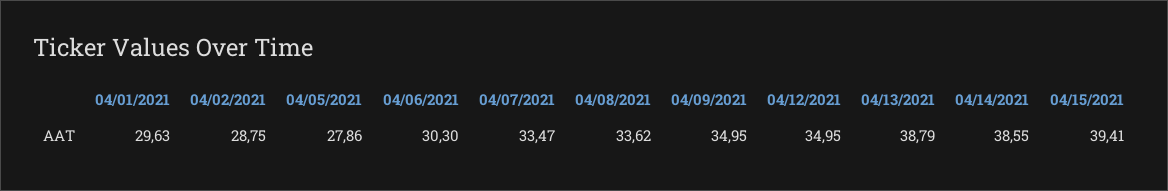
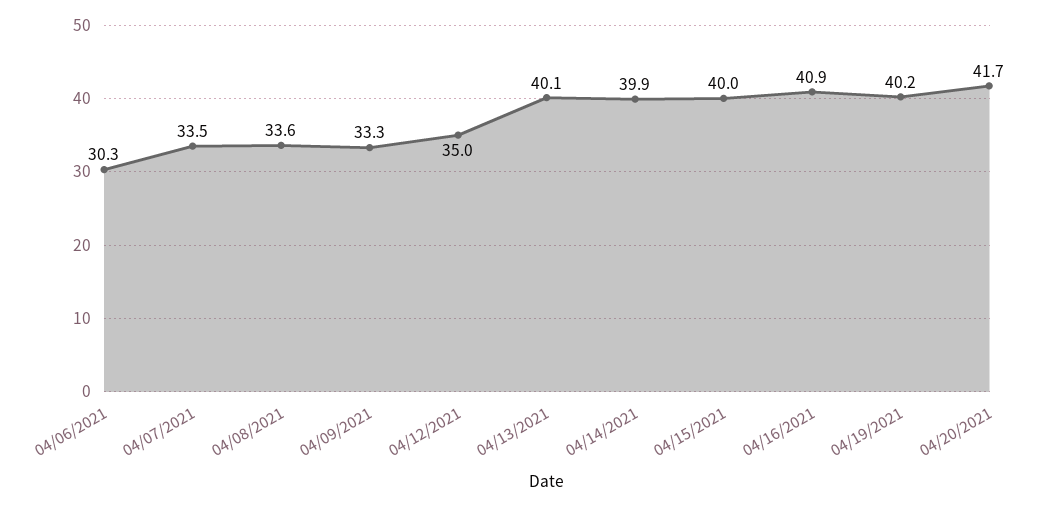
04/01/2021: 29.63 -> none
04/02/2021: 28.75 -> none
04/05/2021: 27.86 -> none
04/09/2021: 34.95 -> 33.3
04/13/2021: 38.79 -> 40.1
04/14/2021: 38.55 -> 39.9
04/15/2021: 39.41 -> 40
04/16/2021: none -> 40.9
04/19/2021: none -> 40.2
04/20/2021: none -> 41.7

